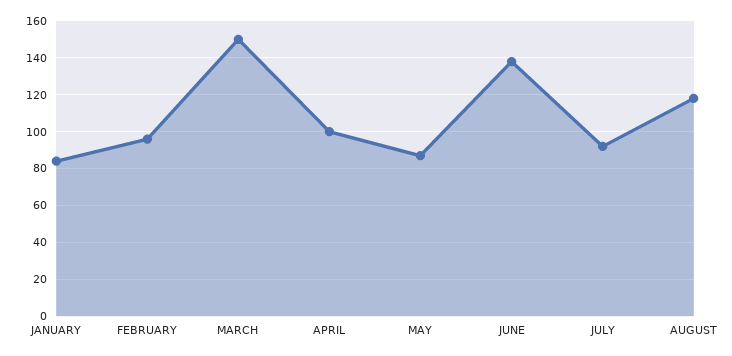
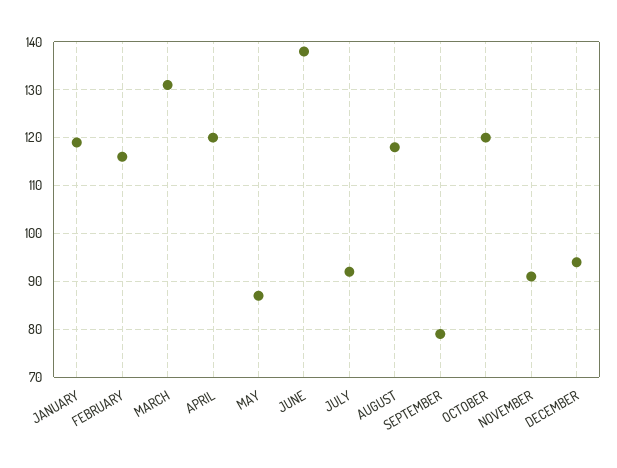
JANUARY: 85 -> 120
FEBRUARY: 95 -> 115
MARCH: 150 -> 130
APRIL: 100 -> 120
SEPTEMBER: none -> 80
OCTOBER: none -> 120
NOVEMBER: none -> 90
DECEMBER: none -> 95

